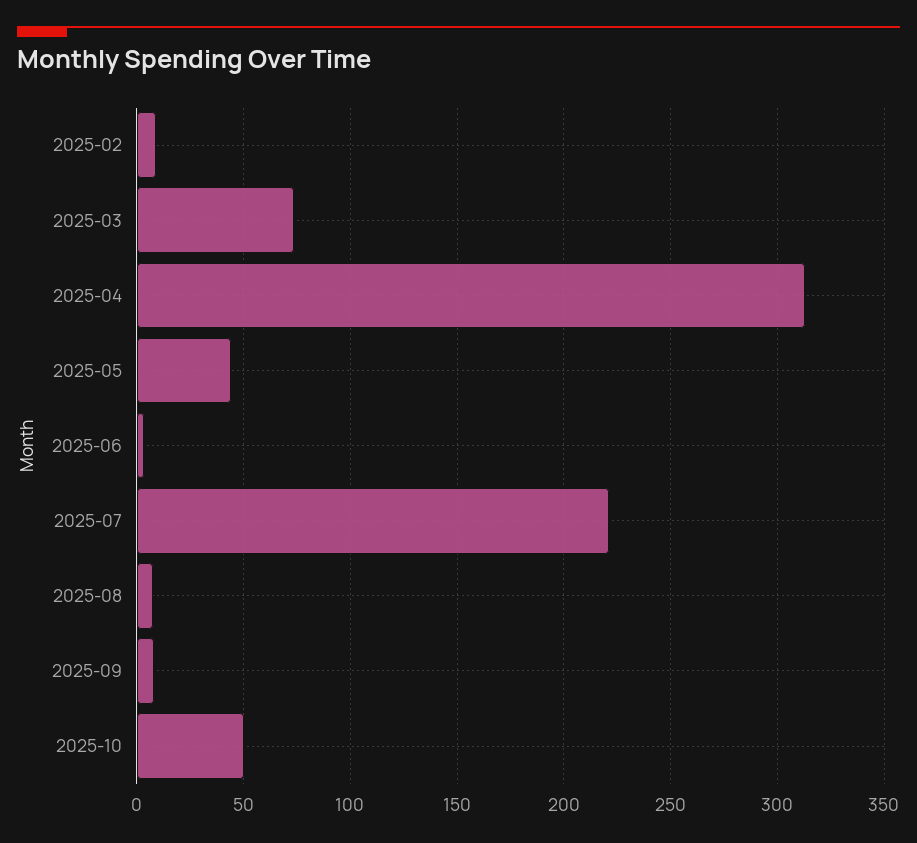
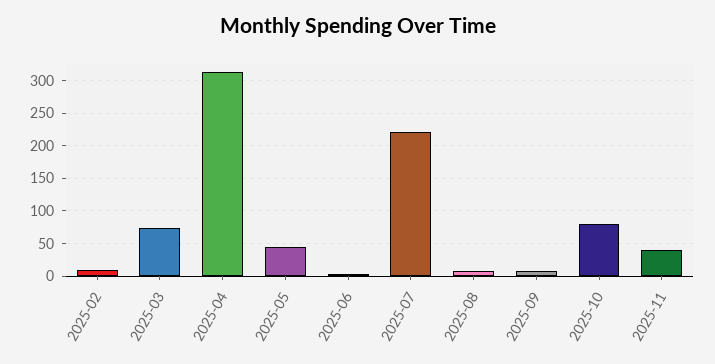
2025-10: 50 -> 80
2025-11: none -> 40

